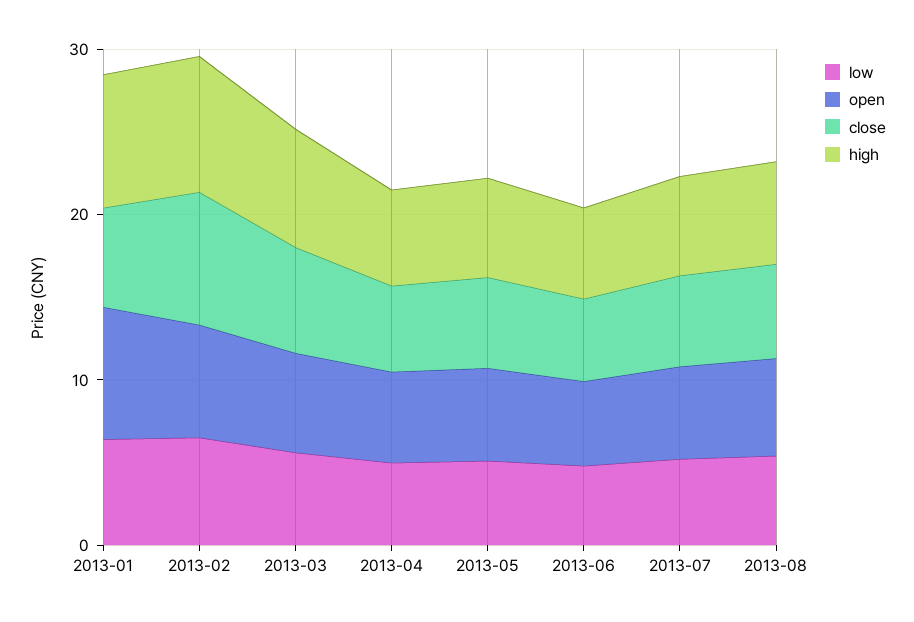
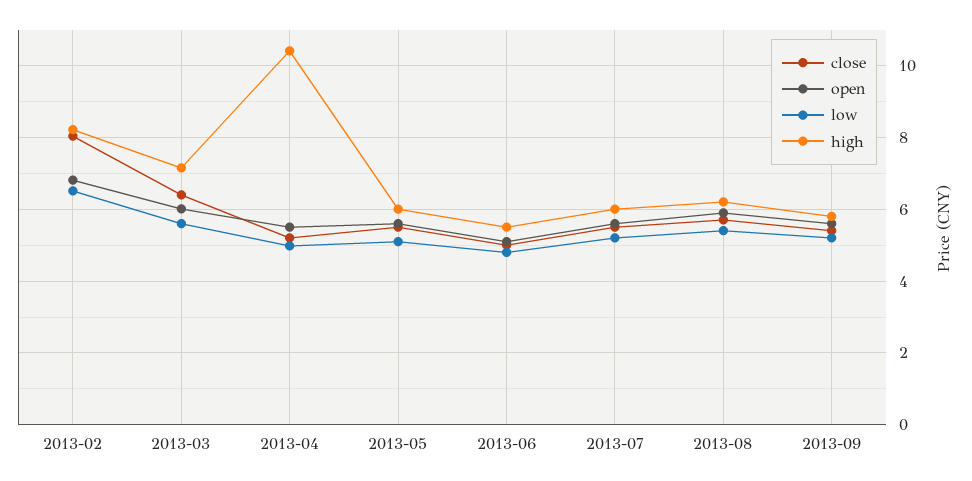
low, 2013-01: 6 -> none
open, 2013-01: 8 -> none
close, 2013-01: 6 -> none
high, 2013-01: 8 -> none
high, 2013-04: 6 -> 10.4
close, 2013-09: none -> 5.4
open, 2013-09: none -> 5.6
low, 2013-09: none -> 5.2
high, 2013-09: none -> 5.8

